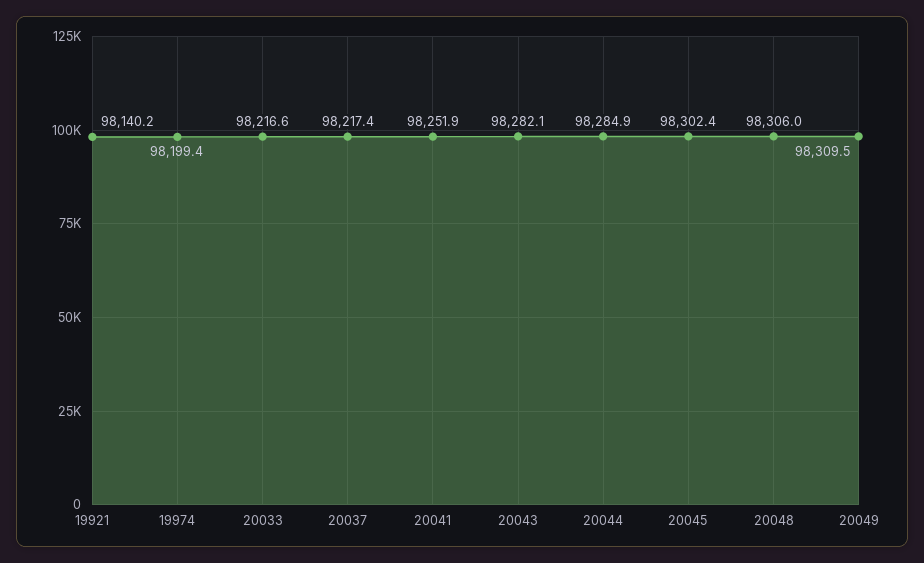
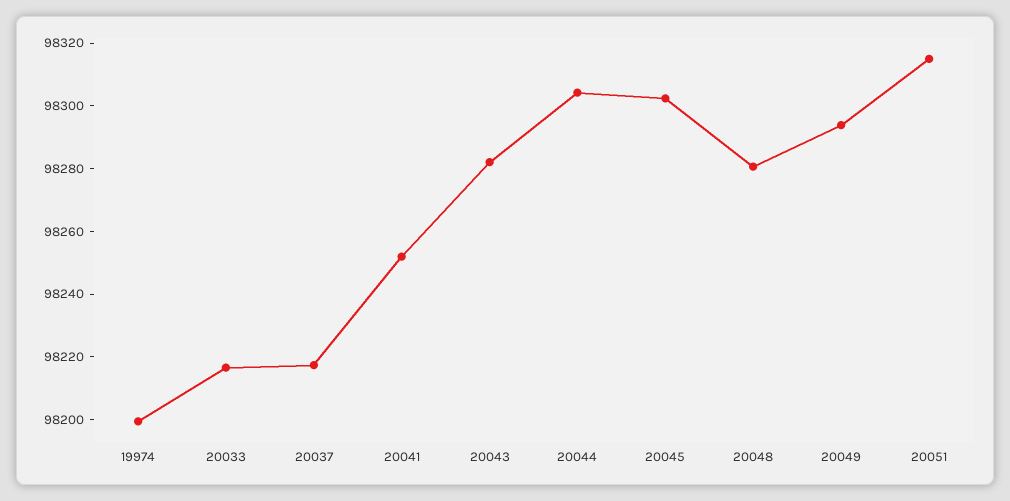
19921: 98140.2 -> none
20044: 98284.9 -> 98305
20048: 98306 -> 98280
20049: 98309.5 -> 98295
20051: none -> 98315

